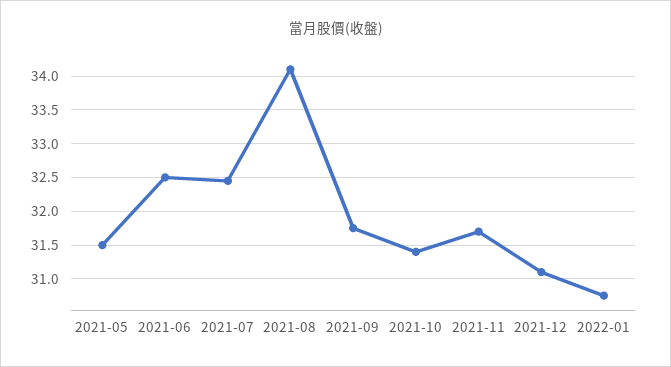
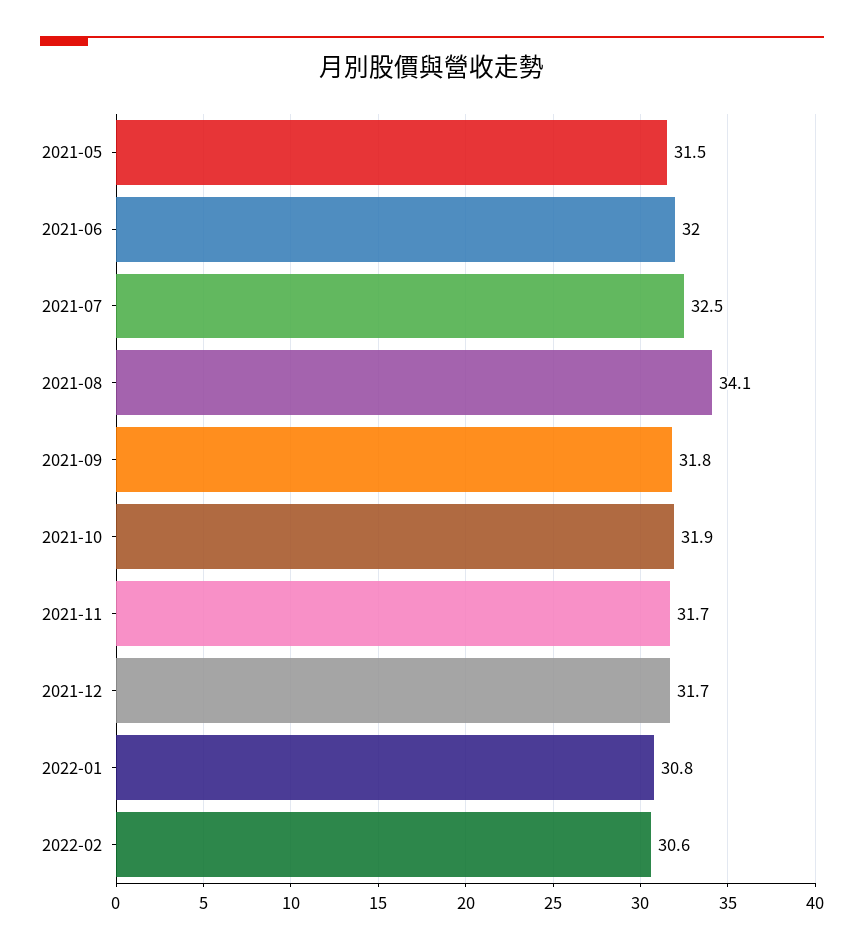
2021-06: 32.5 -> 32
2021-10: 31.4 -> 31.9
2021-12: 31.1 -> 31.7
2022-02: none -> 30.6

